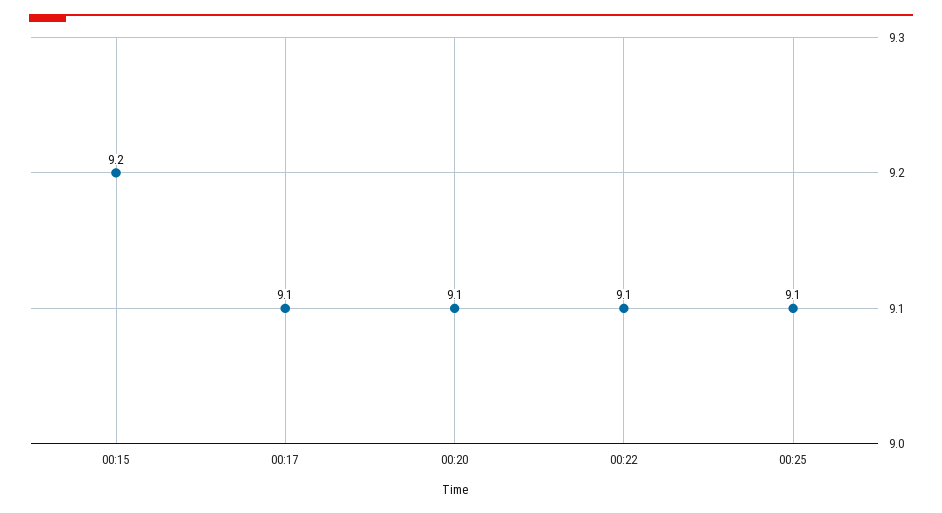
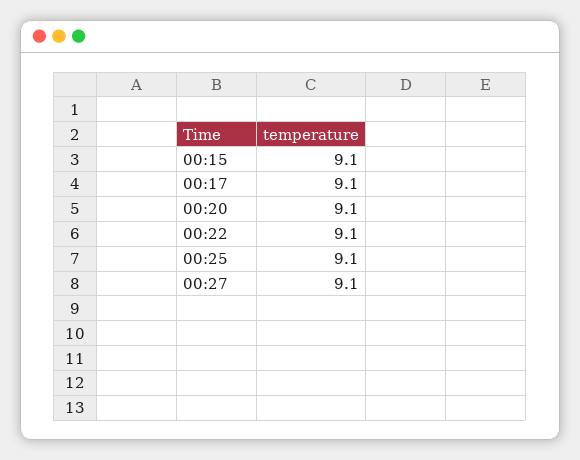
00:15: 9.2 -> 9.1
00:27: none -> 9.1

